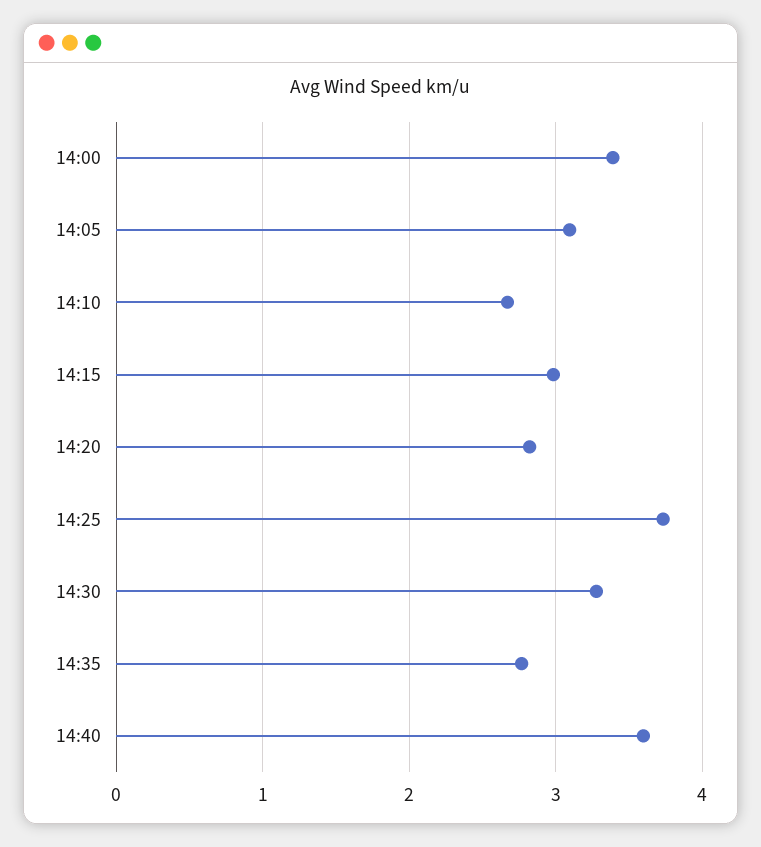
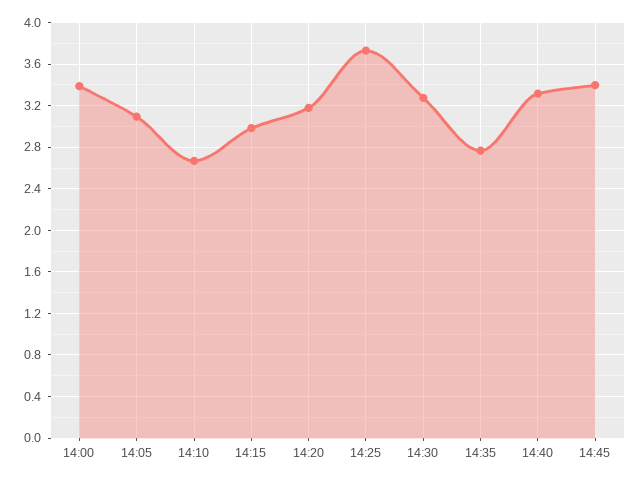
14:20: 2.8 -> 3.2
14:40: 3.6 -> 3.3
14:45: none -> 3.4

